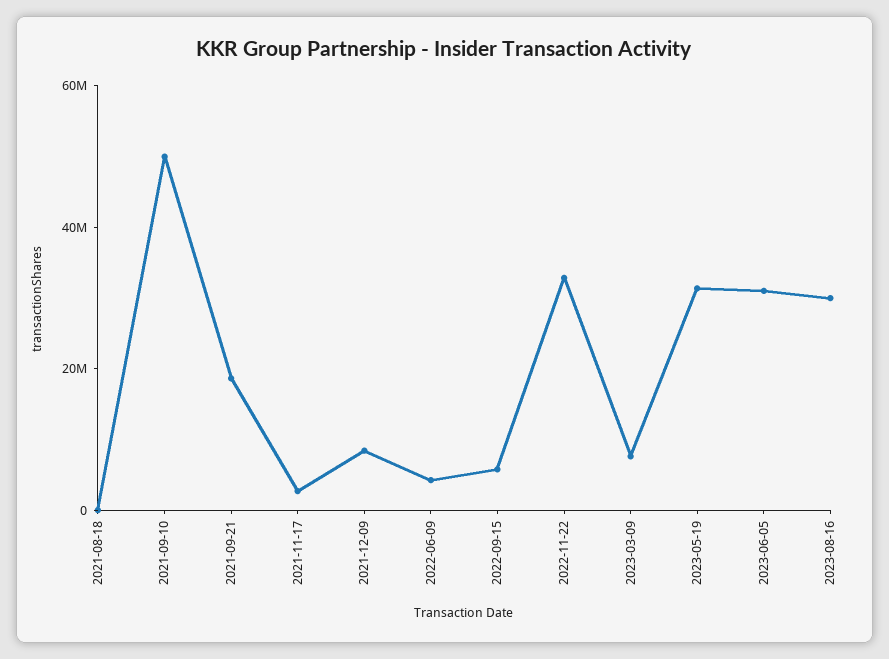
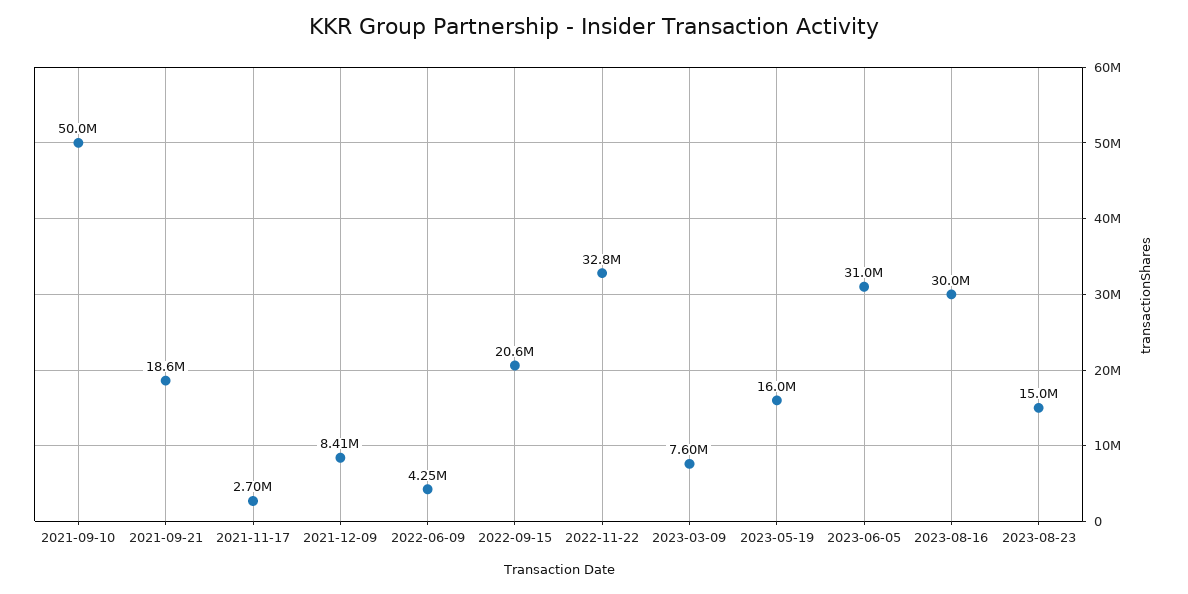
2021-08-18: 0 -> none
2022-09-15: 5000000 -> 20600000
2023-05-19: 30000000 -> 16000000
2023-08-23: none -> 15000000

